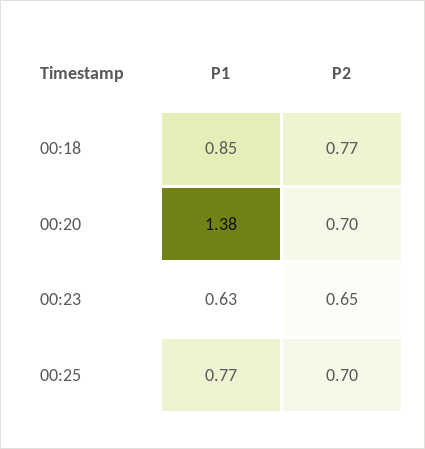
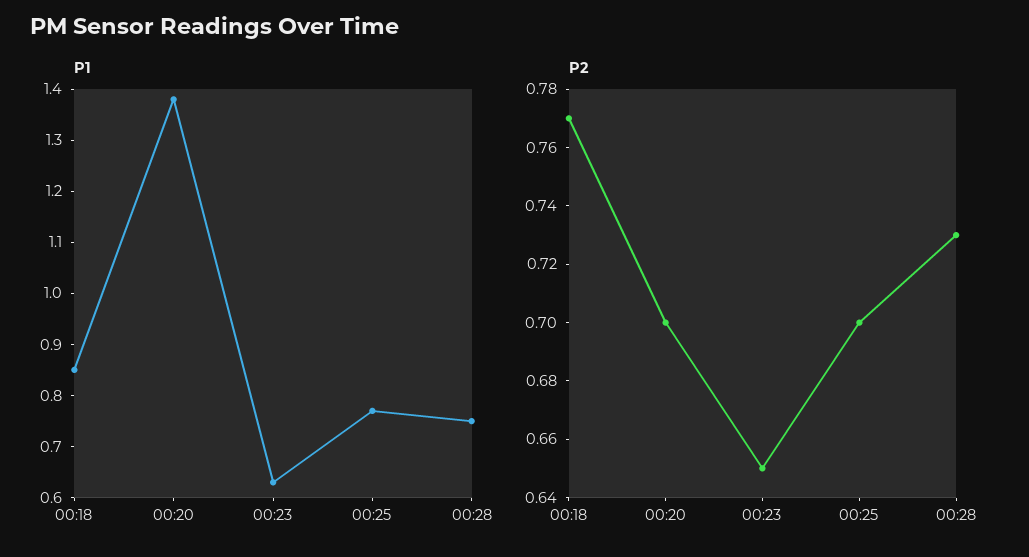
P1, 00:28: none -> 0.75
P2, 00:28: none -> 0.73

